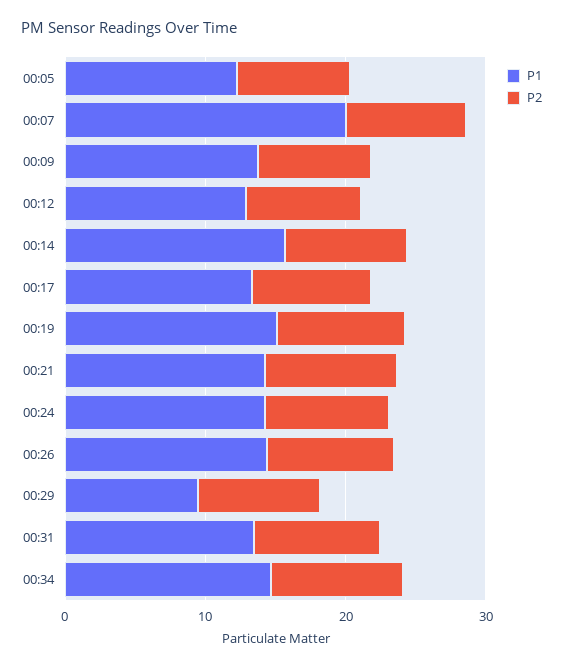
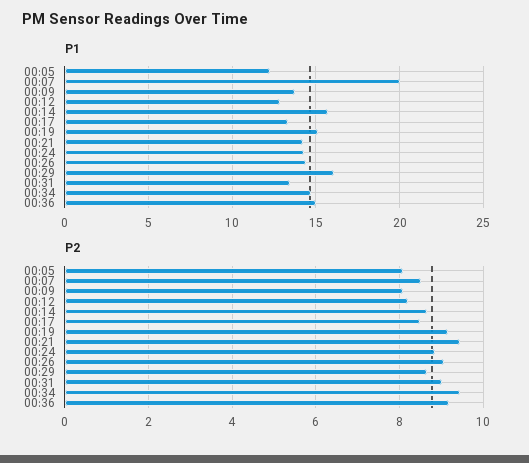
P1, 00:29: 10 -> 16
P1, 00:36: none -> 15
P2, 00:36: none -> 9.2

